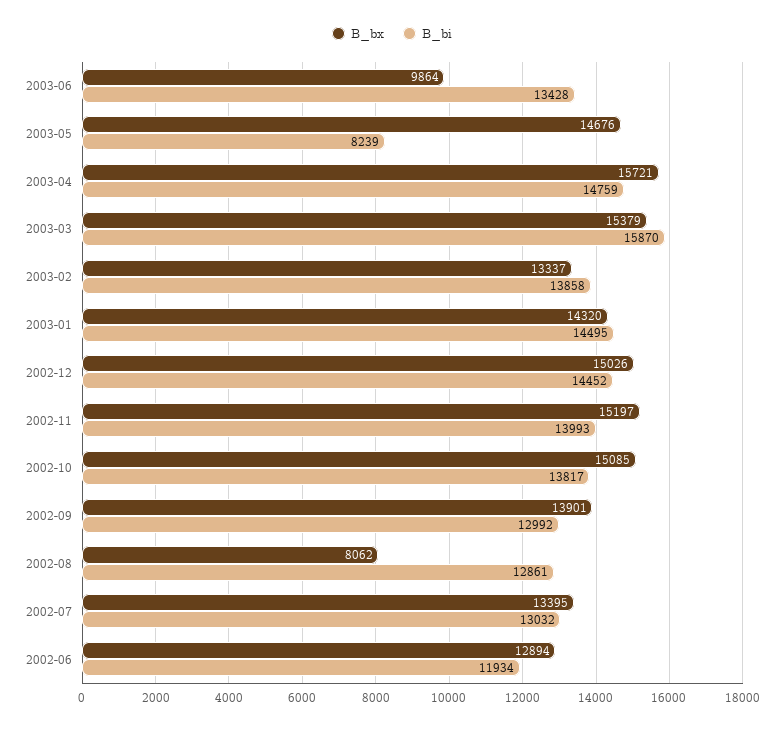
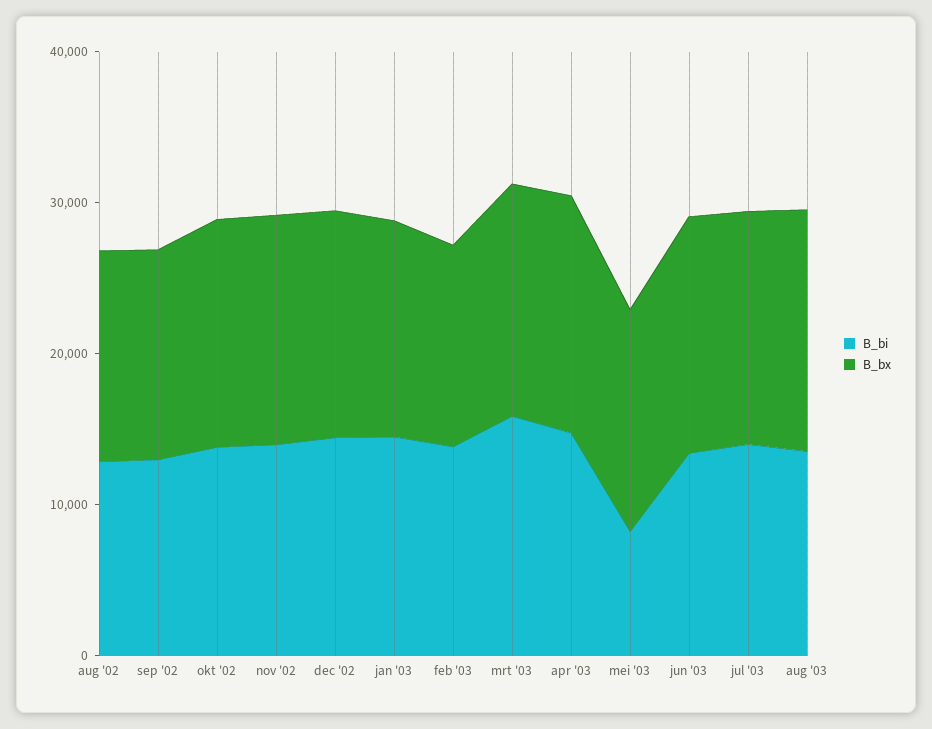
B_bx, 2003-06: 9864 -> 16000
B_bx, 2002-08: 8062 -> 14000
B_bx, 2002-07: 13395 -> none
B_bi, 2002-07: 13032 -> none
B_bx, 2002-06: 12894 -> none
B_bi, 2002-06: 11934 -> none
B_bi, jul '03: none -> 14000
B_bx, jul '03: none -> 16000
B_bi, aug '03: none -> 14000
B_bx, aug '03: none -> 16000

